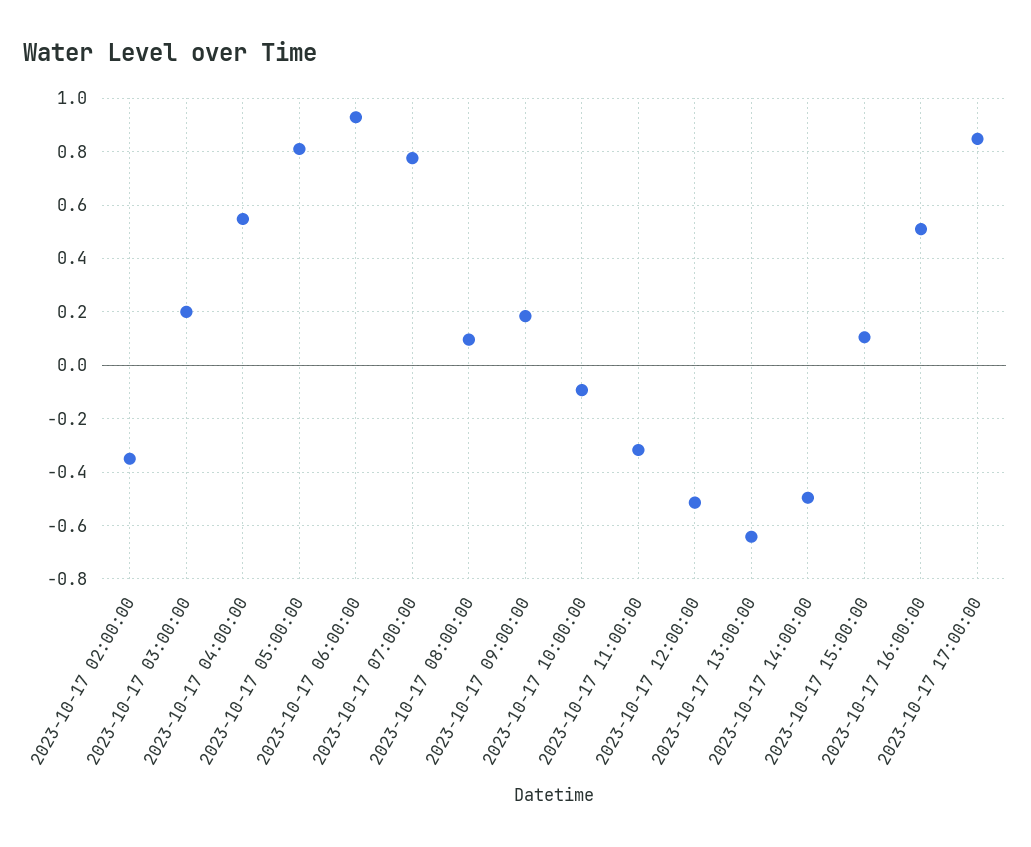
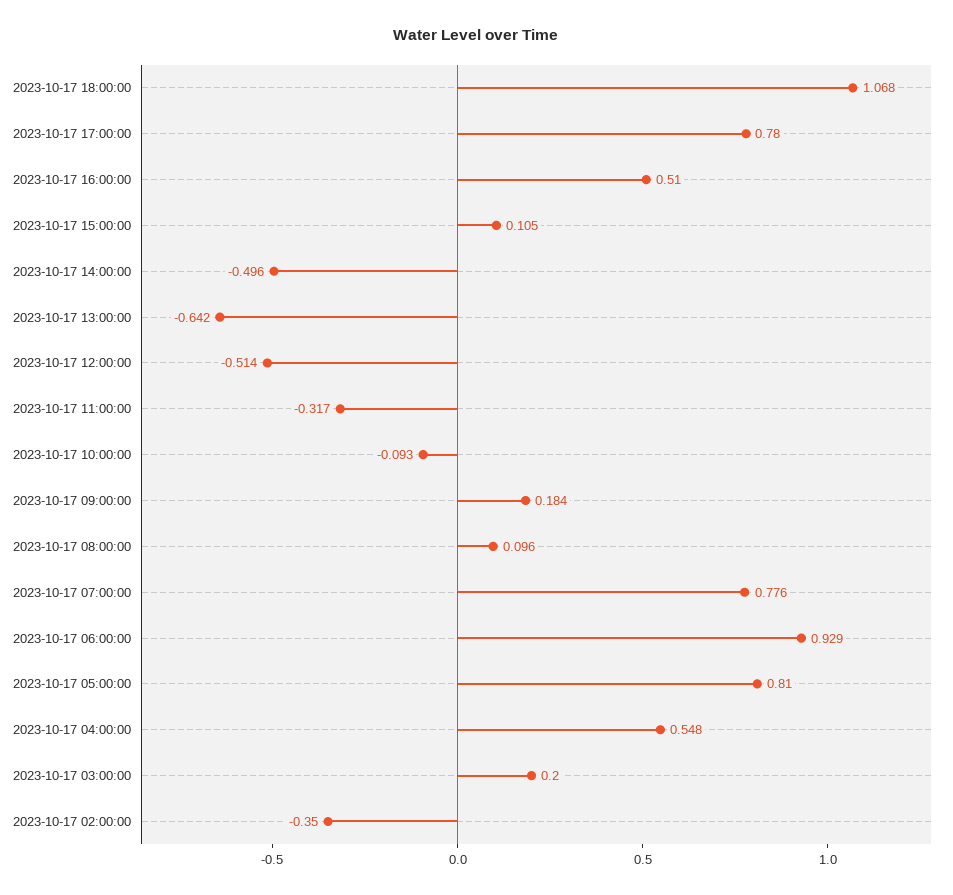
2023-10-17 17:00:00: 0.85 -> 0.78
2023-10-17 18:00:00: none -> 1.068

